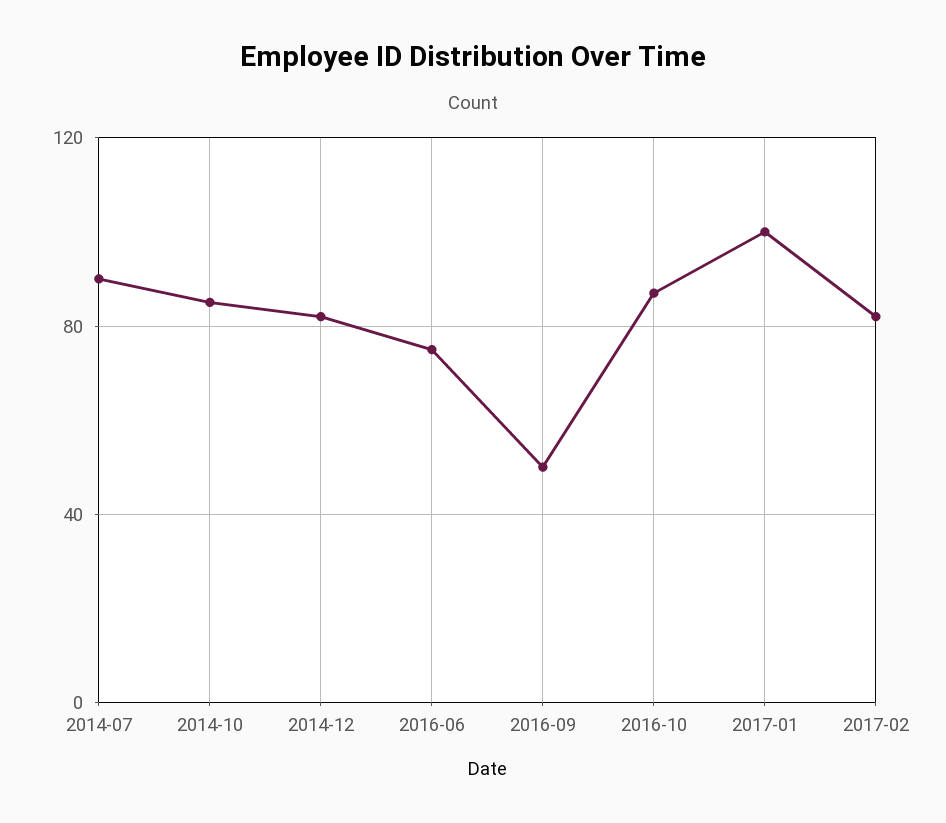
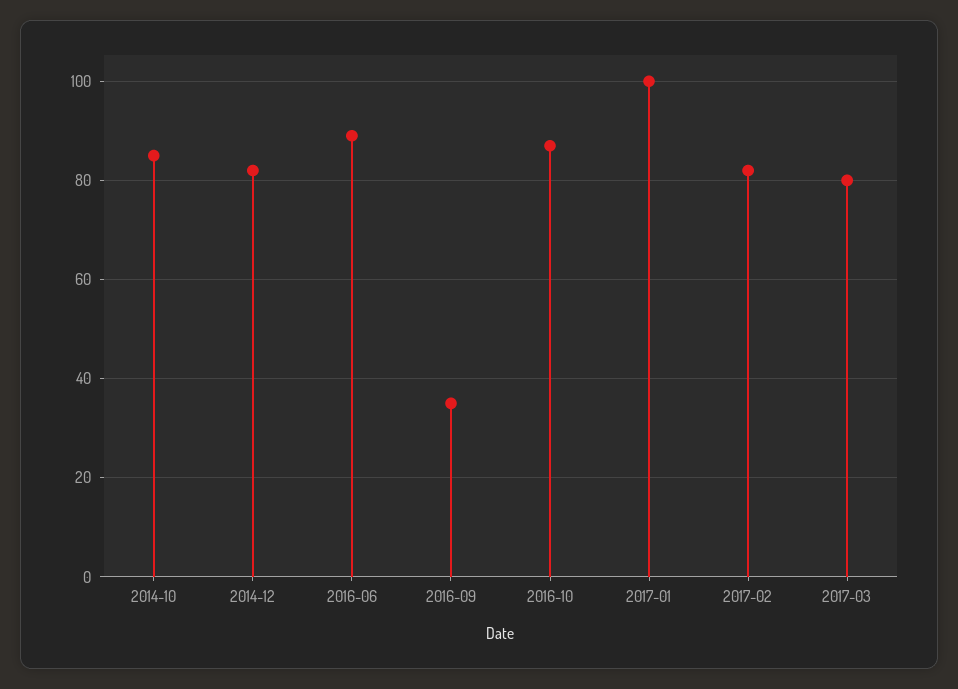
2014-07: 90 -> none
2016-06: 75 -> 90
2016-09: 50 -> 35
2017-03: none -> 80

